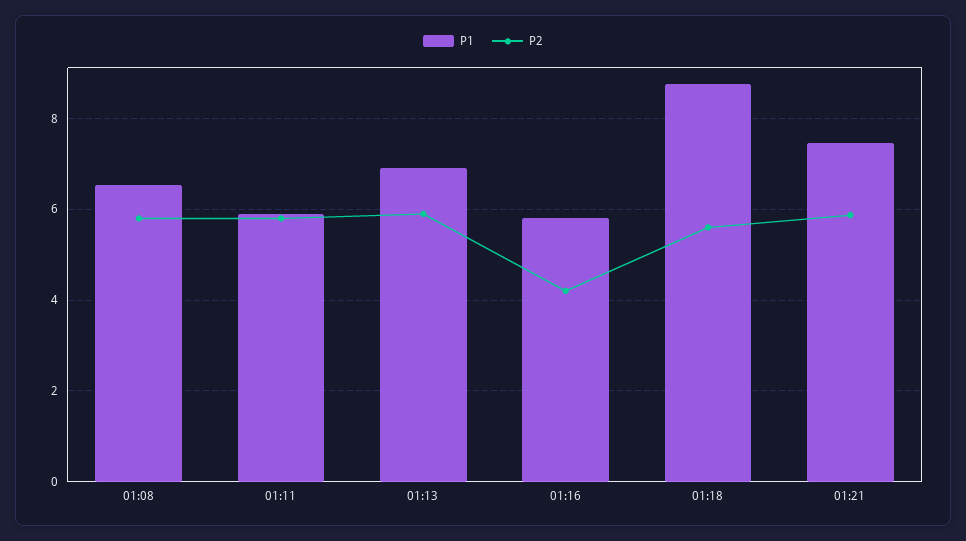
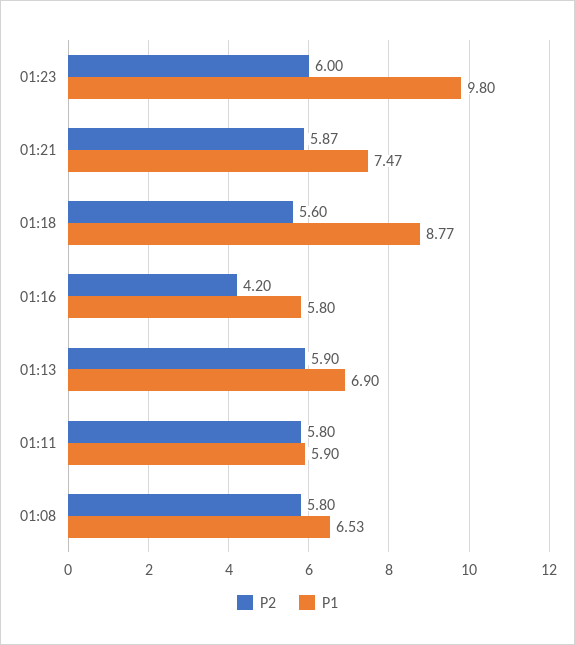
P2, 01:23: none -> 6
P1, 01:23: none -> 9.8

